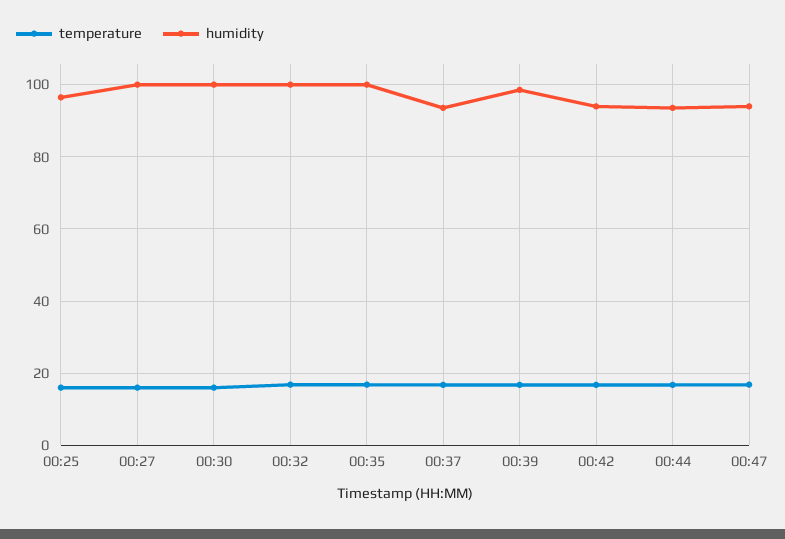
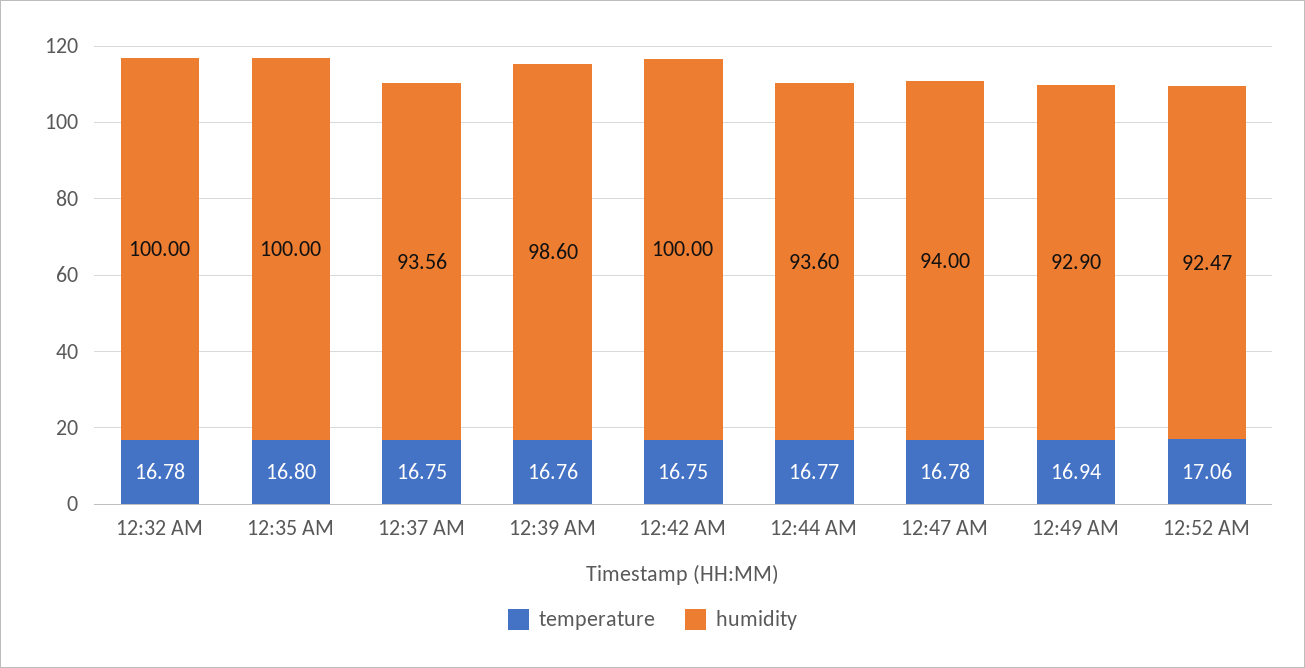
temperature, 00:25: 16 -> none
humidity, 00:25: 96 -> none
temperature, 00:27: 16 -> none
humidity, 00:27: 100 -> none
temperature, 00:30: 16 -> none
humidity, 00:30: 100 -> none
humidity, 00:42: 94 -> 100
temperature, 12:49 AM: none -> 16.94
humidity, 12:49 AM: none -> 92.9
temperature, 12:52 AM: none -> 17.06
humidity, 12:52 AM: none -> 92.47

